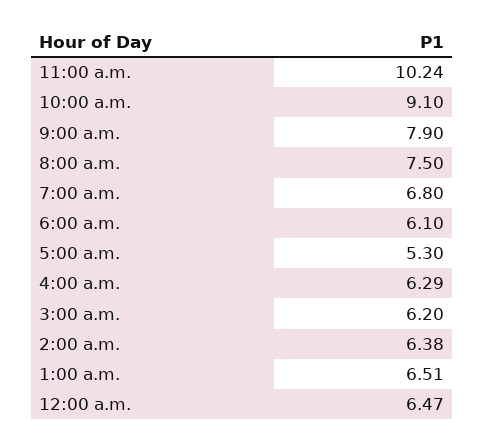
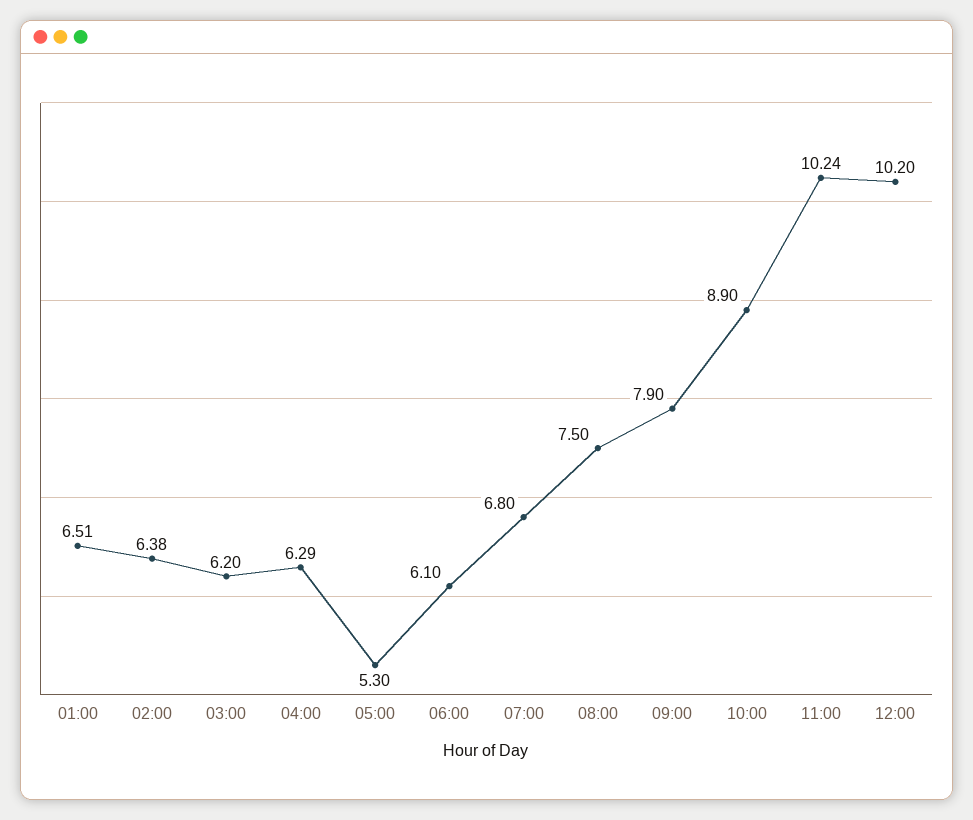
10:00 a.m.: 9.1 -> 8.9
12:00 a.m.: 6.47 -> none
12:00: none -> 10.2

